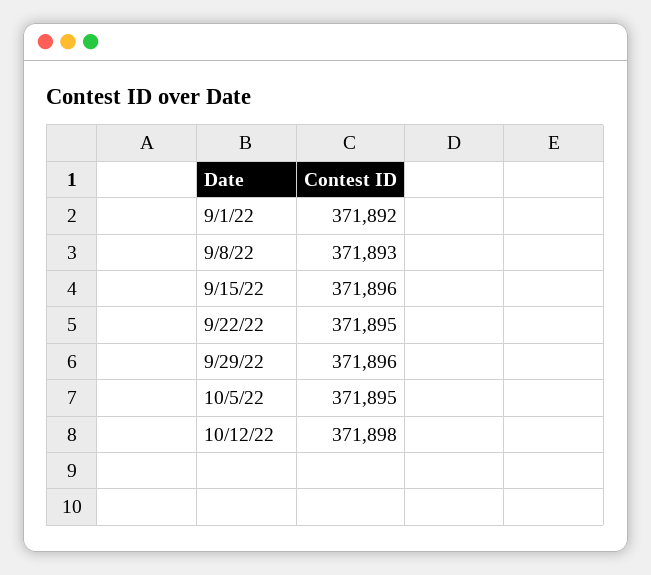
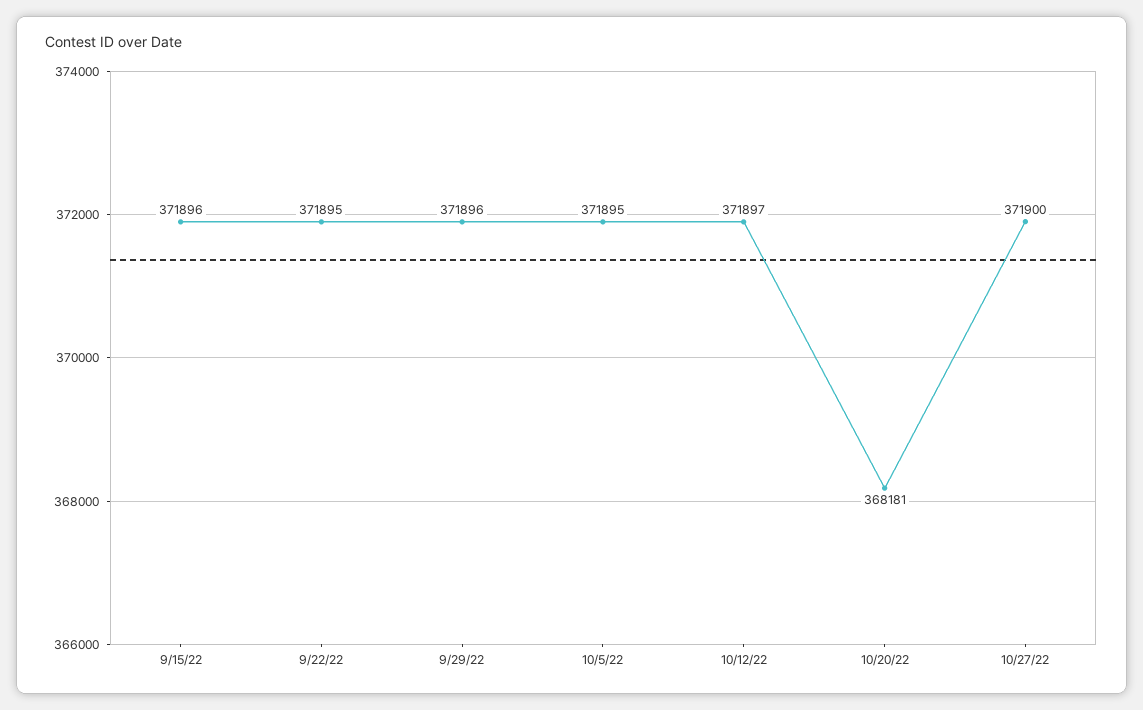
9/1/22: 371892 -> none
9/8/22: 371893 -> none
10/12/22: 371898 -> 371897
10/20/22: none -> 368181
10/27/22: none -> 371900

